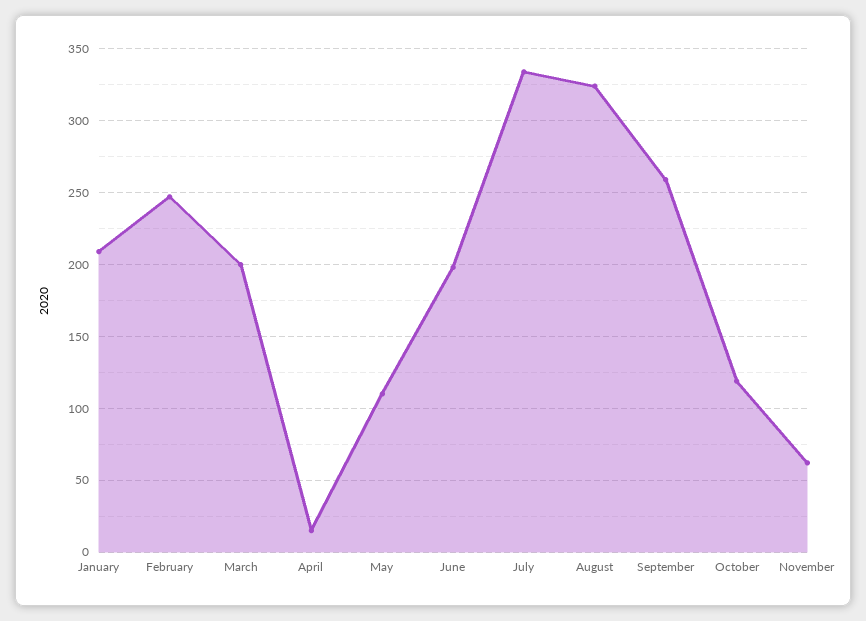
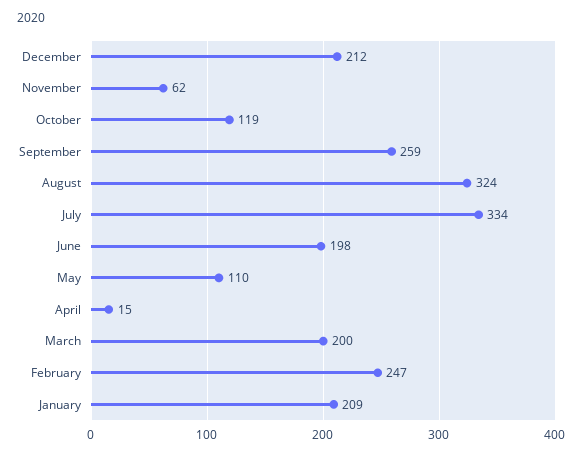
December: none -> 212

